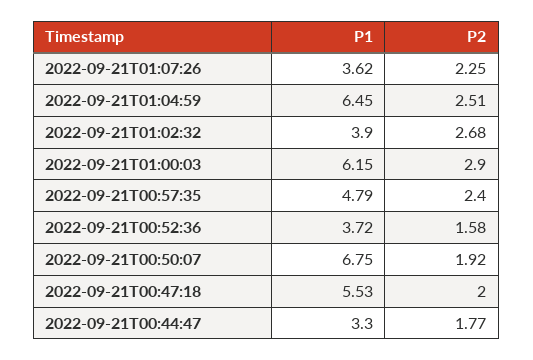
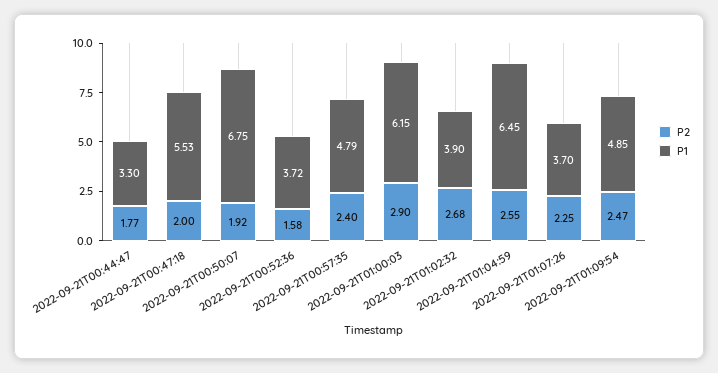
P1, 2022-09-21T01:07:26: 3.62 -> 3.7
P2, 2022-09-21T01:04:59: 2.51 -> 2.55
P2, 2022-09-21T01:09:54: none -> 2.47
P1, 2022-09-21T01:09:54: none -> 4.85

